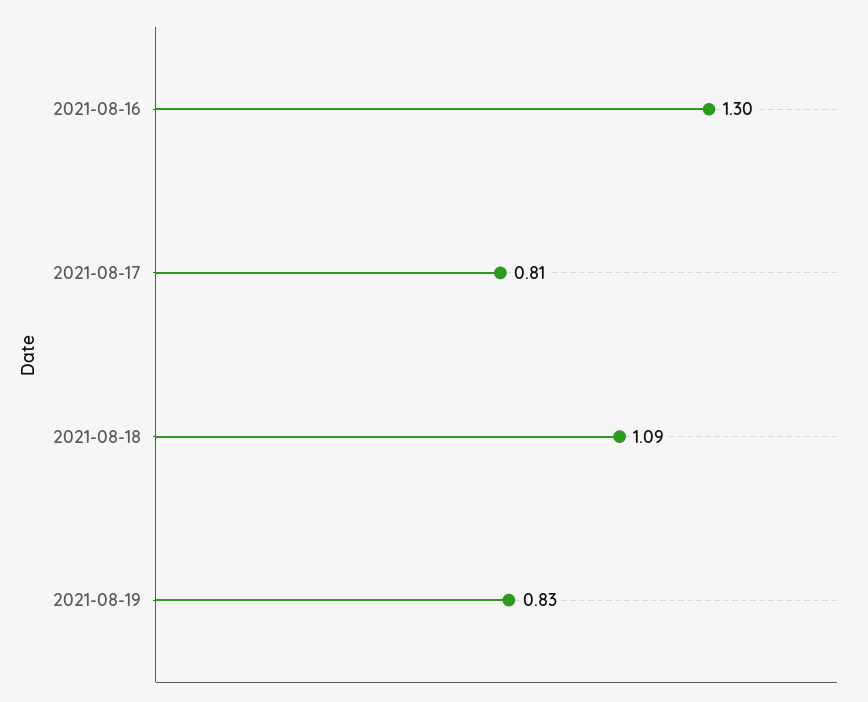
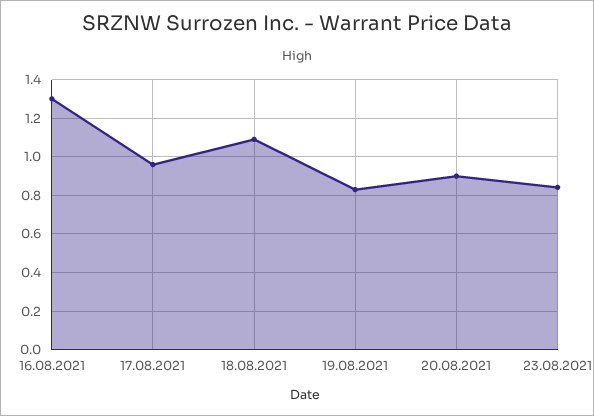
2021-08-17: 0.81 -> 0.95
20.08.2021: none -> 0.9
23.08.2021: none -> 0.85

